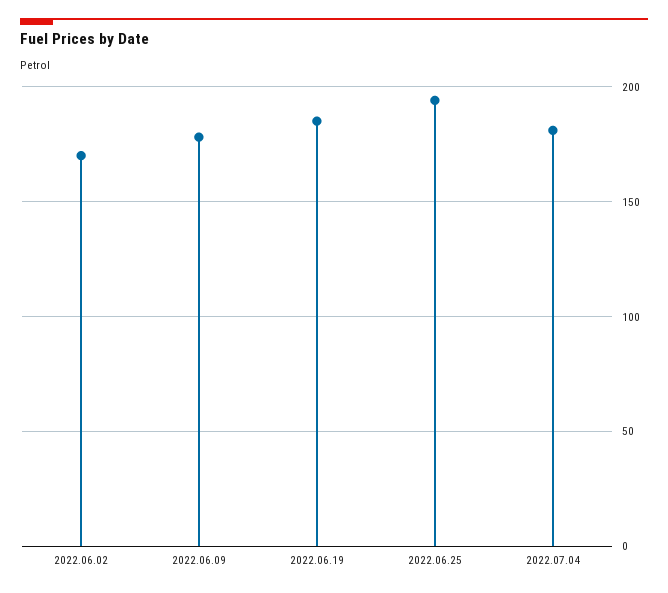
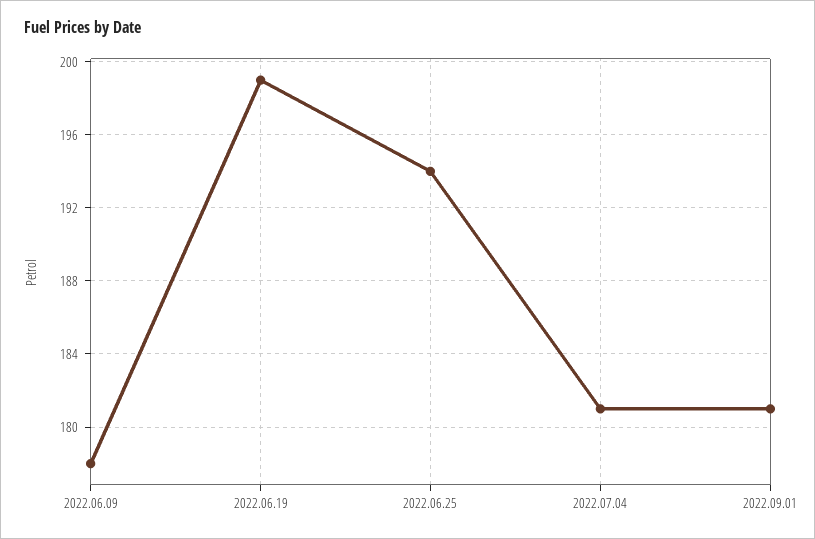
2022.06.02: 170 -> none
2022.06.19: 185 -> 199
2022.09.01: none -> 181

